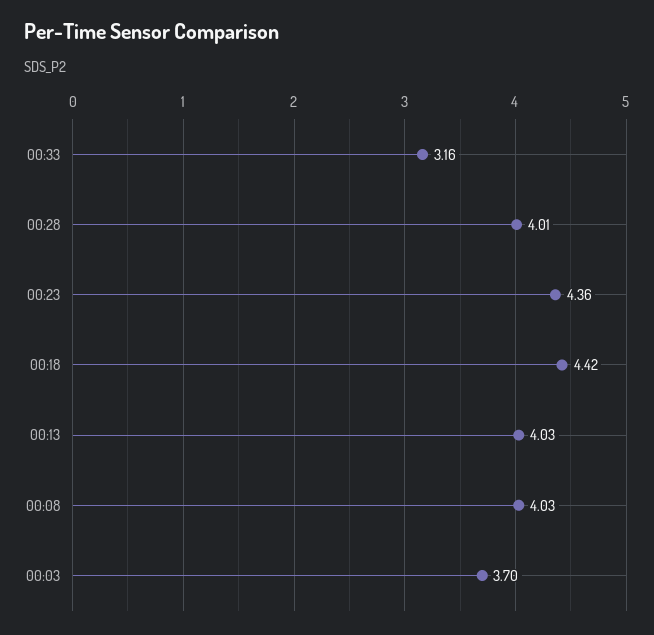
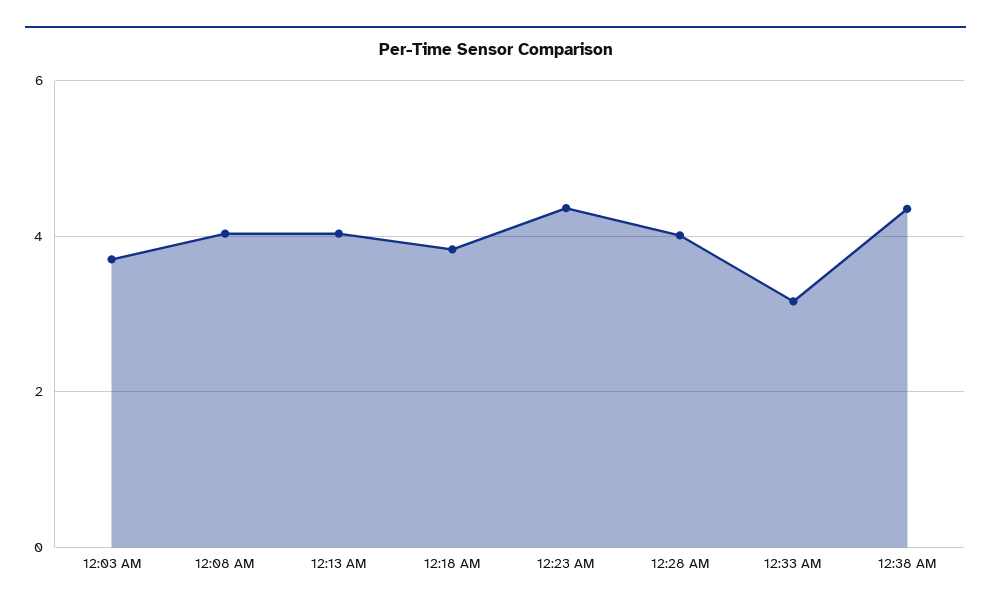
00:18: 4.42 -> 3.8
12:38 AM: none -> 4.4

